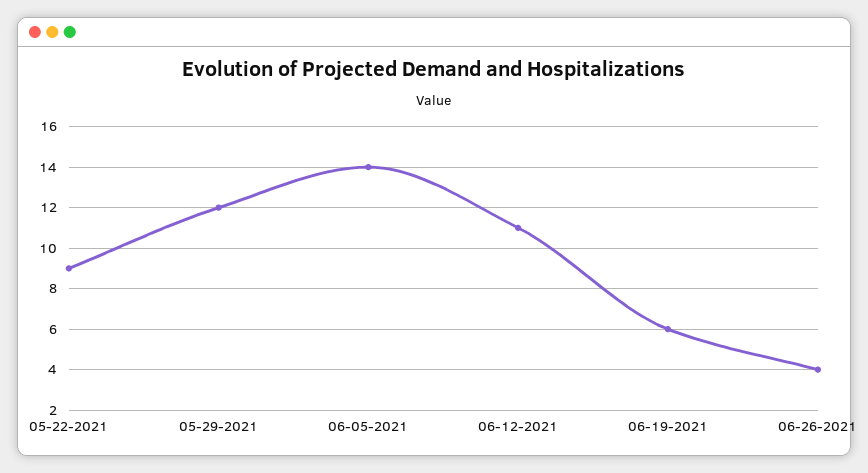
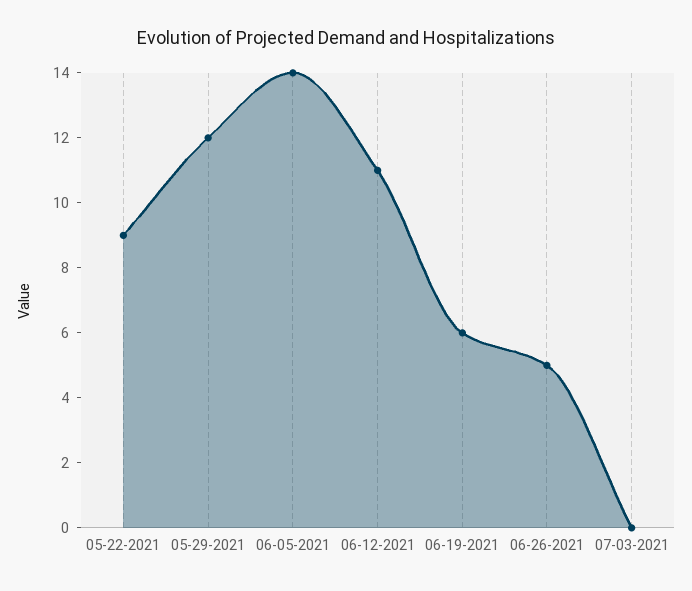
06-26-2021: 4 -> 5
07-03-2021: none -> 0

